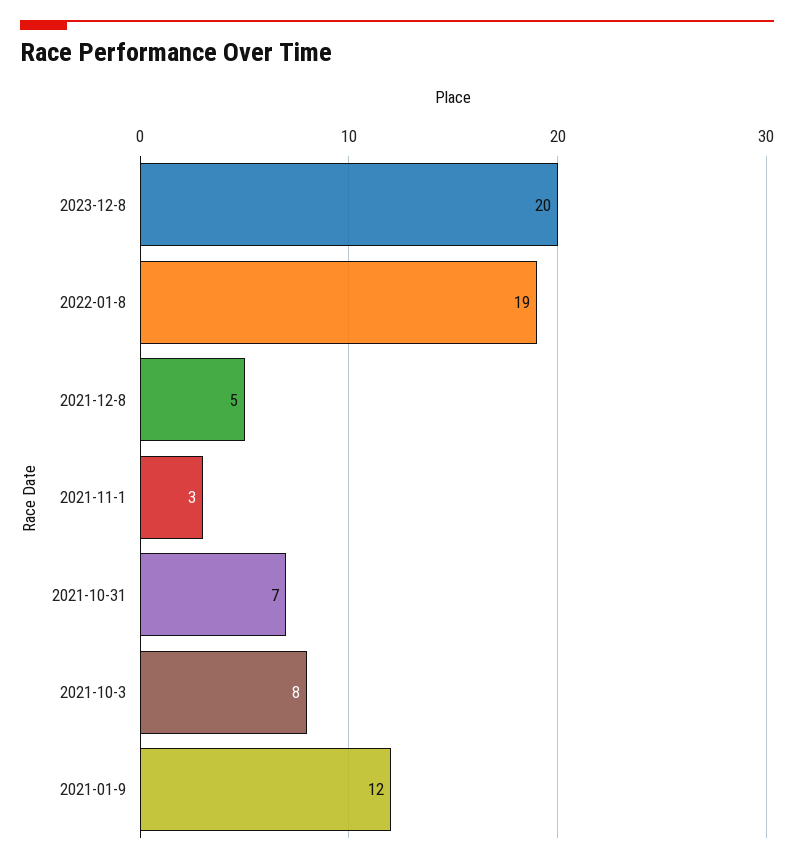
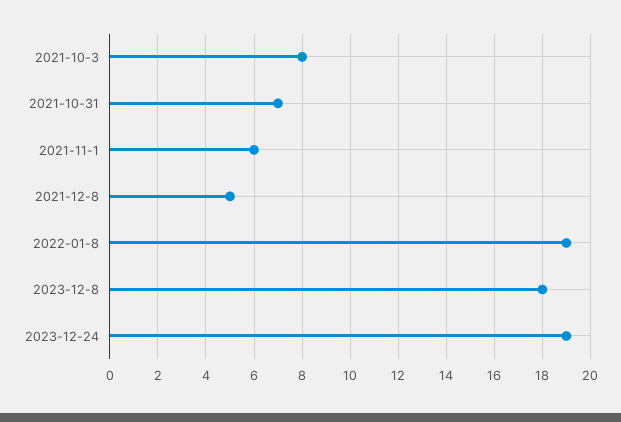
2023-12-8: 20 -> 18
2021-11-1: 3 -> 6
2021-01-9: 12 -> none
2023-12-24: none -> 19

